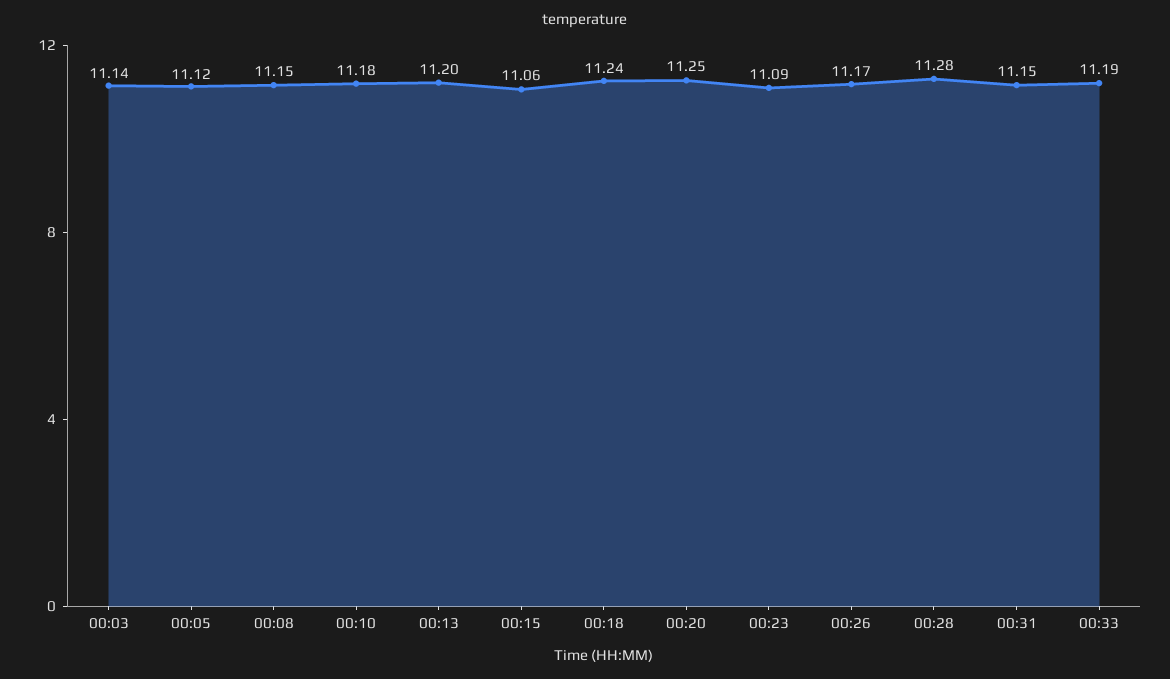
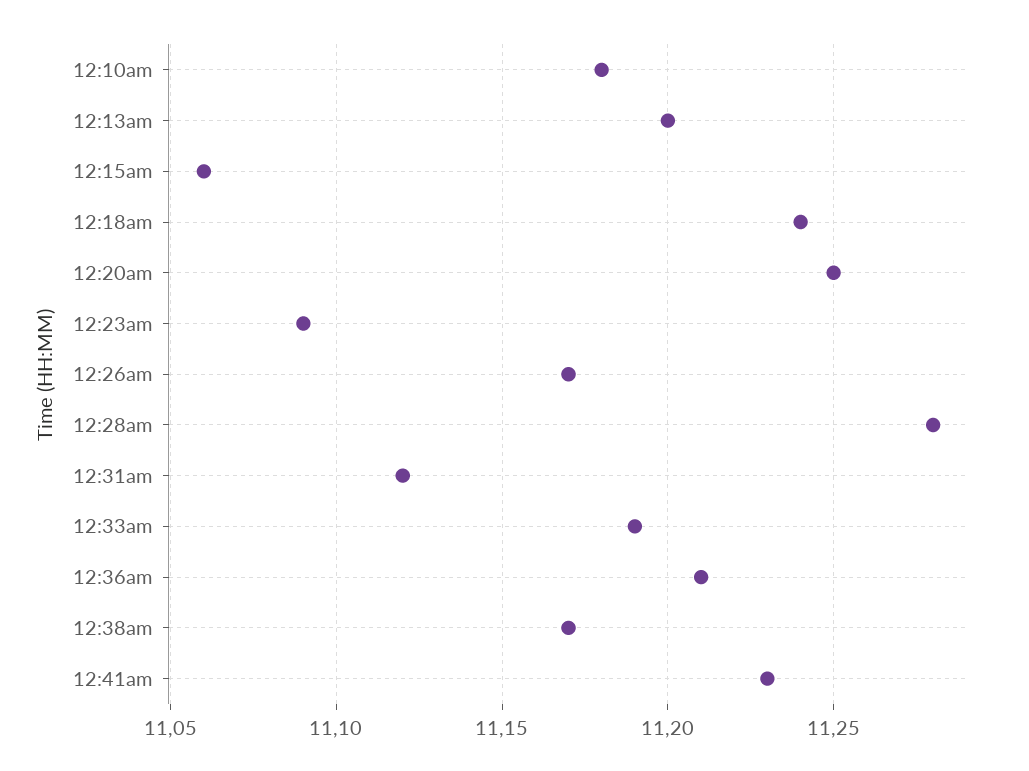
00:03: 11.14 -> none
00:05: 11.12 -> none
00:08: 11.15 -> none
00:31: 11.15 -> 11.12
12:36am: none -> 11.21
12:38am: none -> 11.17
12:41am: none -> 11.23

